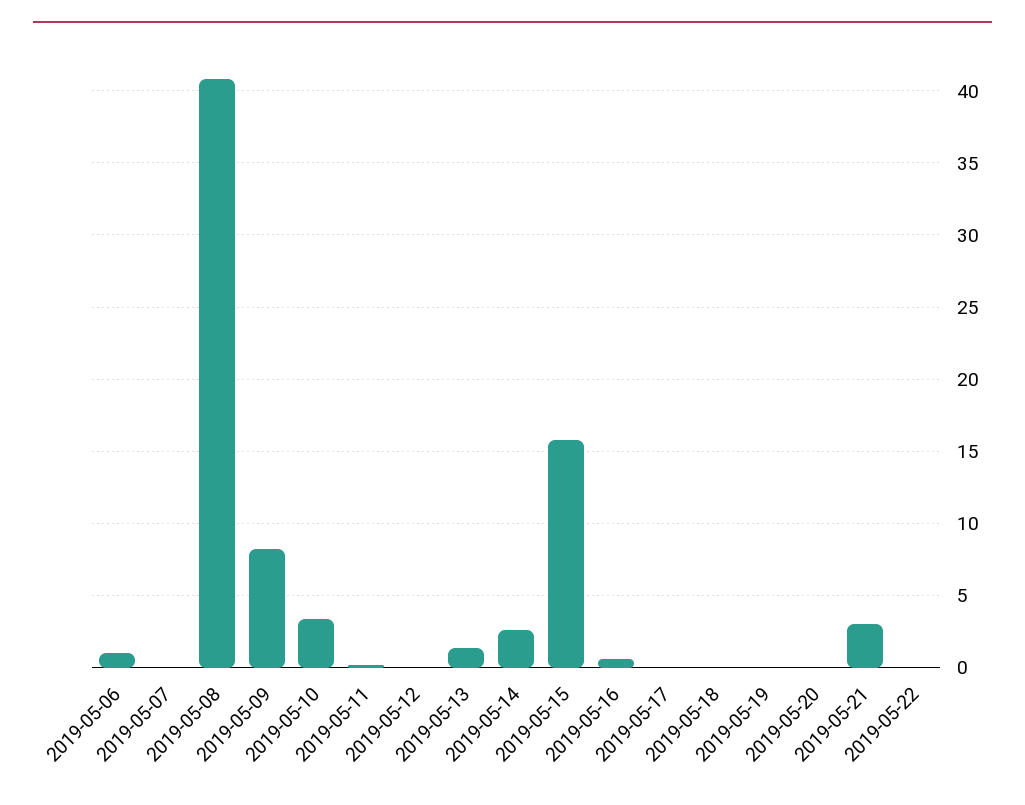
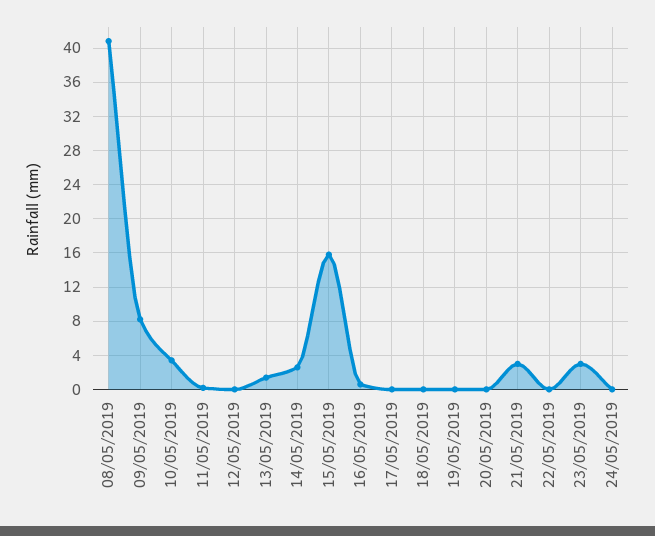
2019-05-06: 1 -> none
2019-05-07: 0 -> none
23/05/2019: none -> 3
24/05/2019: none -> 0

